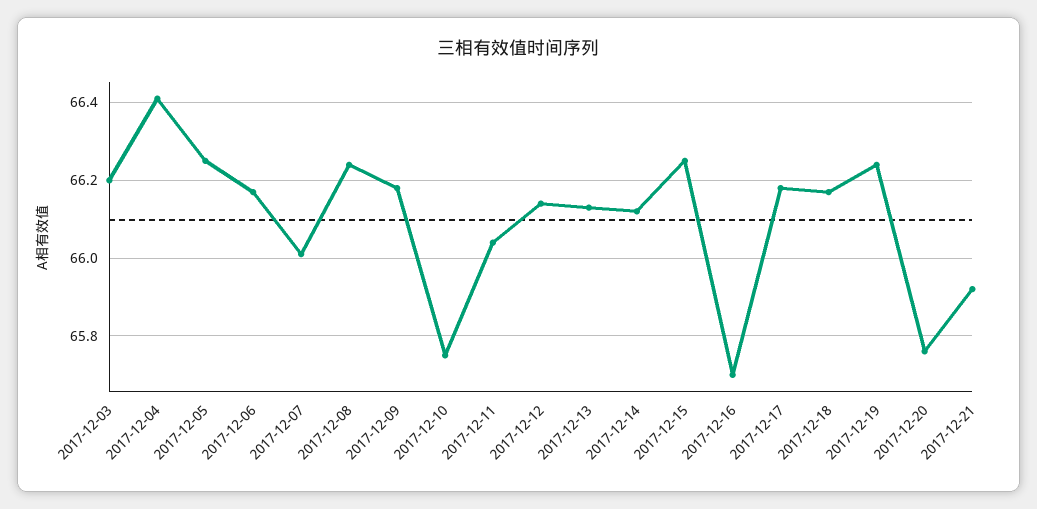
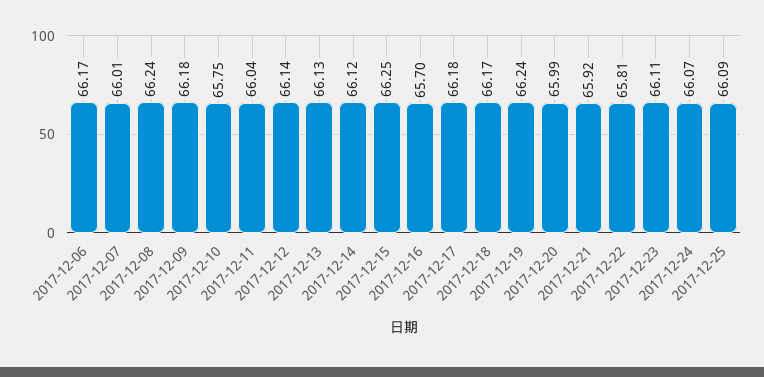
2017-12-03: 66.2 -> none
2017-12-04: 66.4 -> none
2017-12-05: 66.25 -> none
2017-12-20: 65.75 -> 65.99
2017-12-22: none -> 65.81
2017-12-23: none -> 66.11
2017-12-24: none -> 66.07
2017-12-25: none -> 66.09

